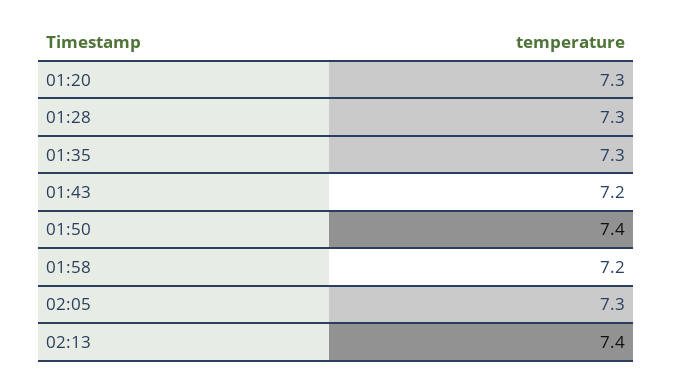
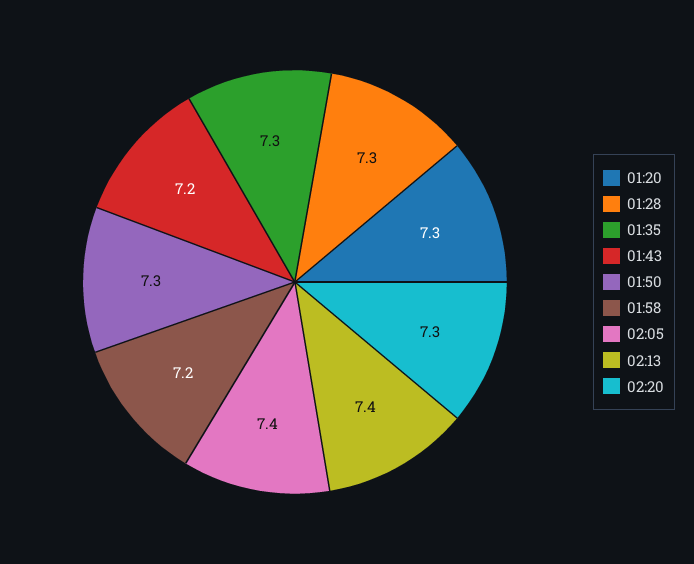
01:50: 7.4 -> 7.3
02:05: 7.3 -> 7.4
02:20: none -> 7.3

